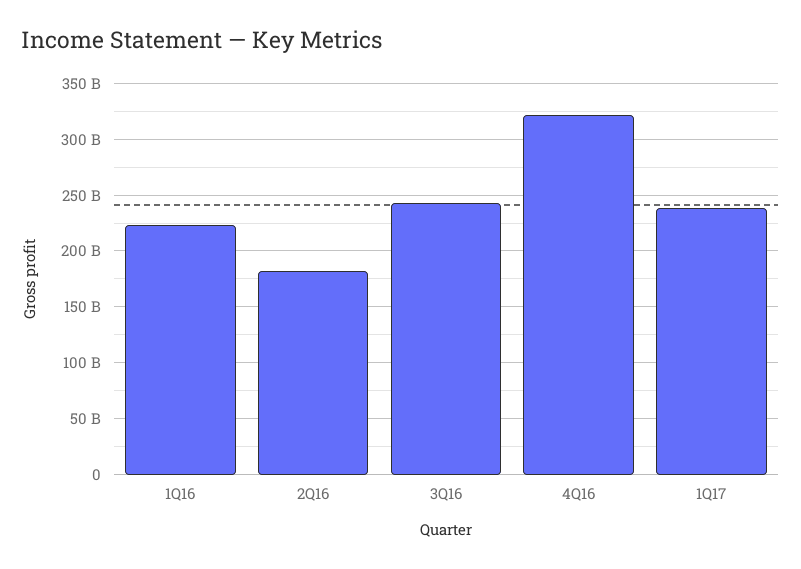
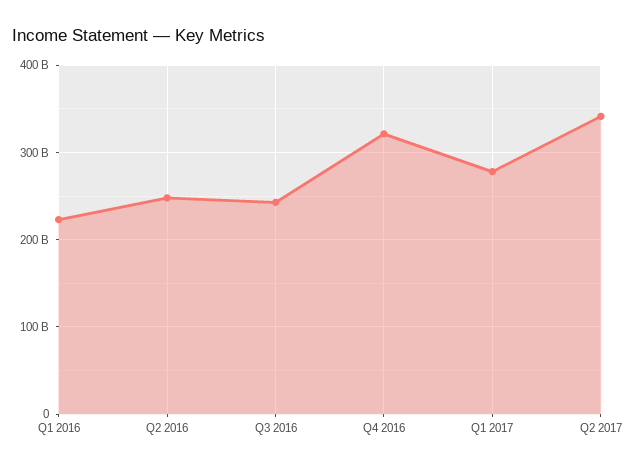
2Q16: 180000000000 -> 250000000000
1Q17: 240000000000 -> 280000000000
Q2 2017: none -> 340000000000

